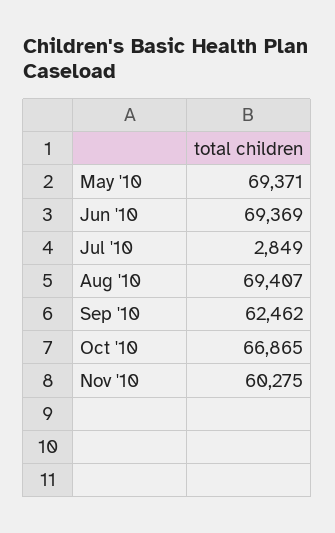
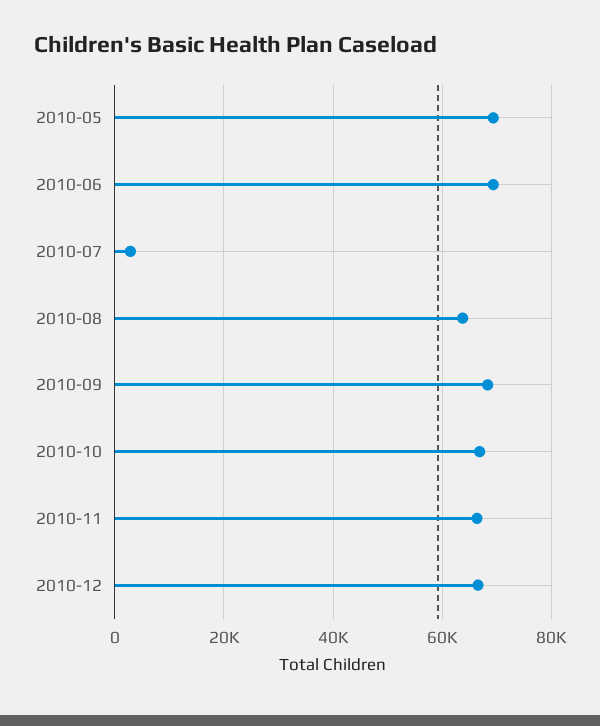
Aug '10: 69407 -> 64000
Sep '10: 62462 -> 68000
Nov '10: 60275 -> 66000
2010-12: none -> 66000

